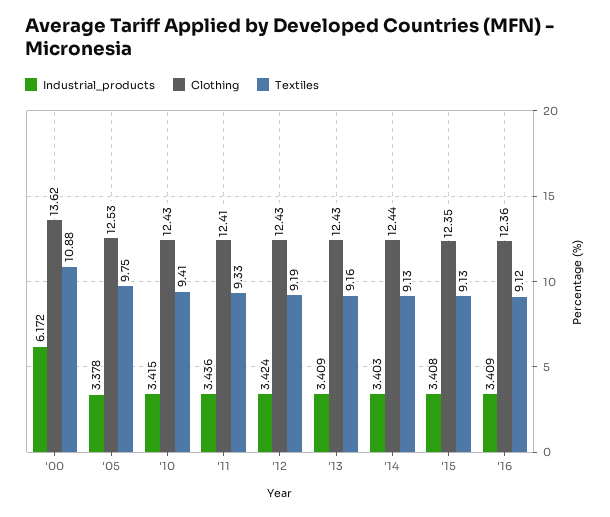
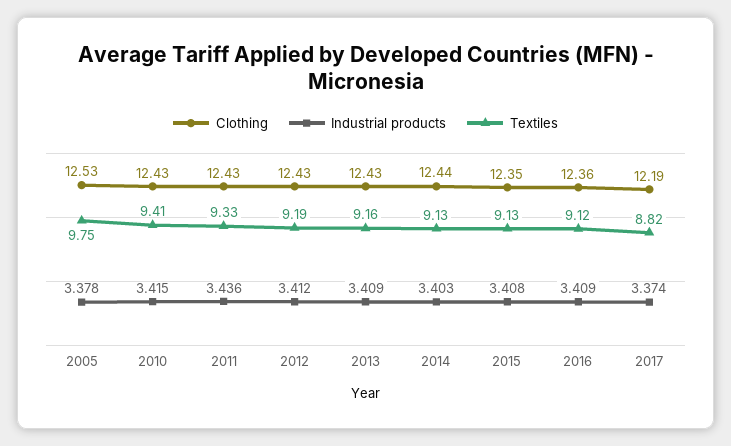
Industrial_products, '00: 6.172 -> none
Clothing, '00: 13.62 -> none
Textiles, '00: 10.88 -> none
Clothing, '11: 12.41 -> 12.43
Industrial_products, '12: 3.424 -> 3.412
Clothing, 2017: none -> 12.19
Industrial_products, 2017: none -> 3.374
Textiles, 2017: none -> 8.82

